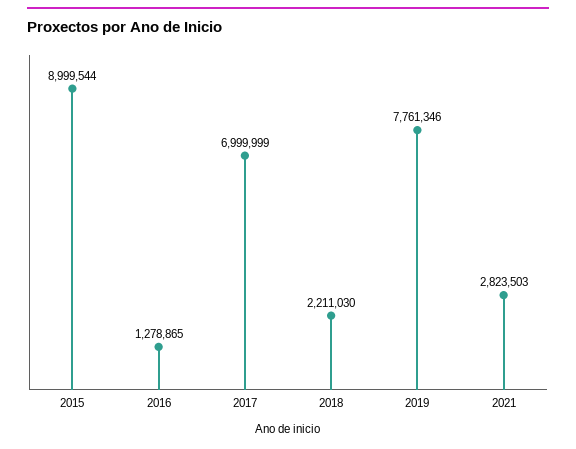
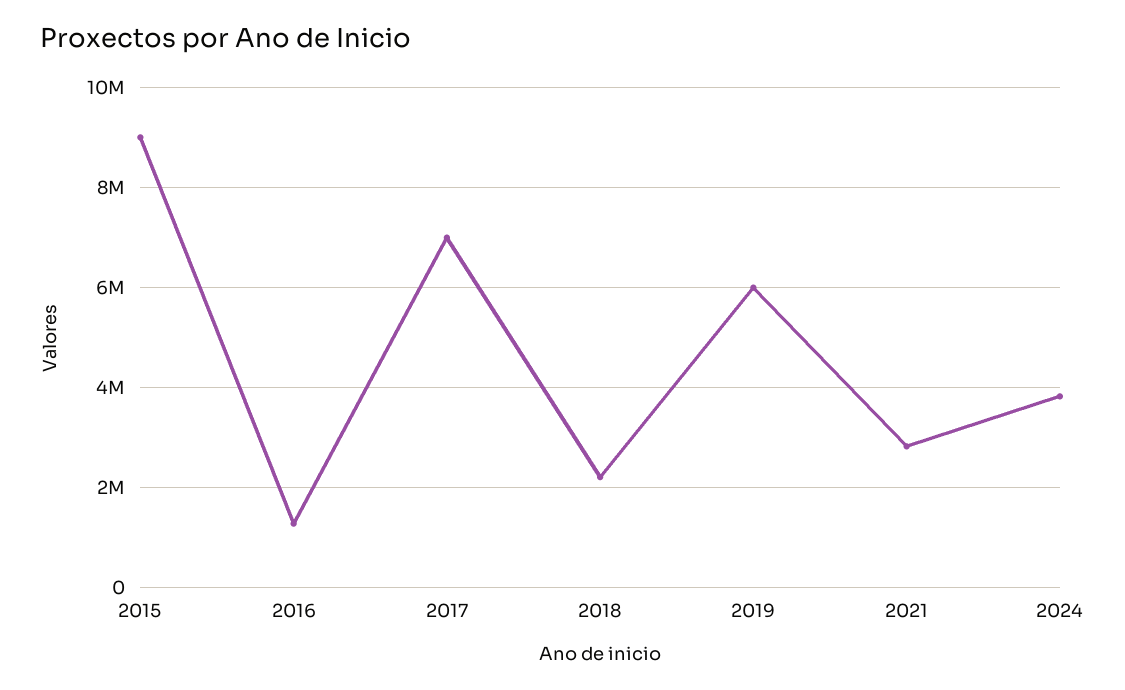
2019: 7761346 -> 6000000
2024: none -> 3800000

